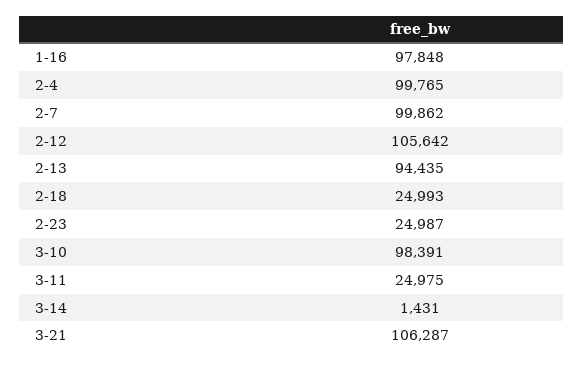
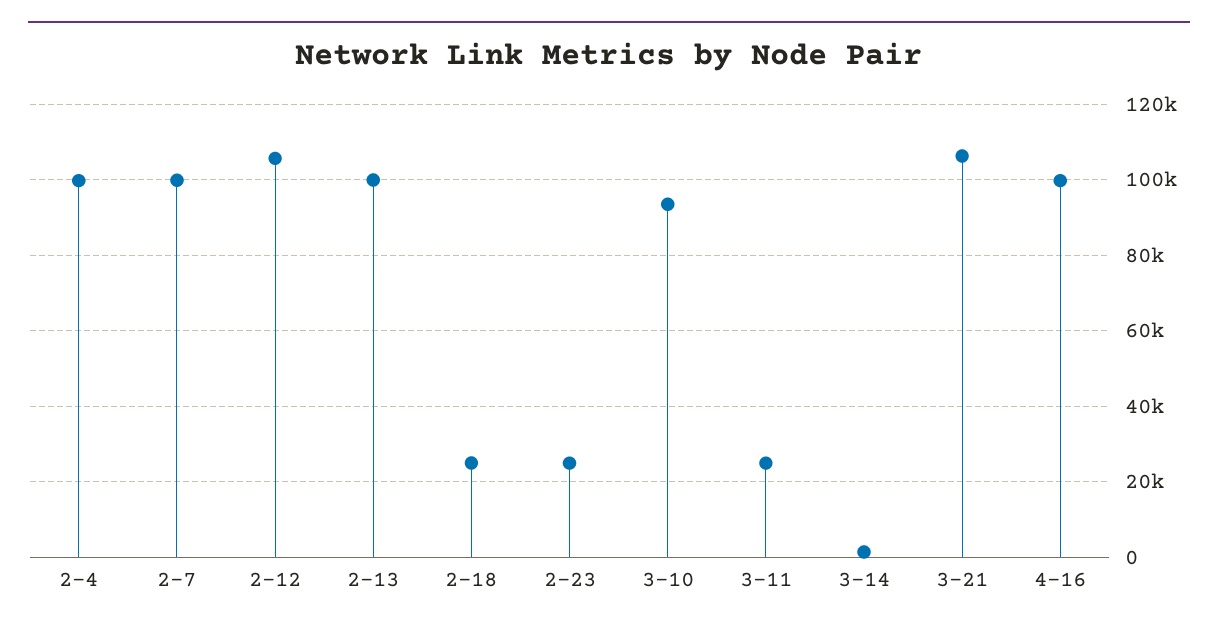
1-16: 97848 -> none
2-13: 94435 -> 100000
3-10: 98391 -> 94000
4-16: none -> 100000

